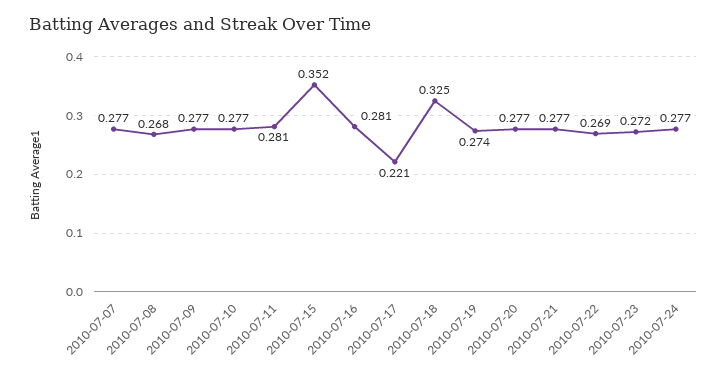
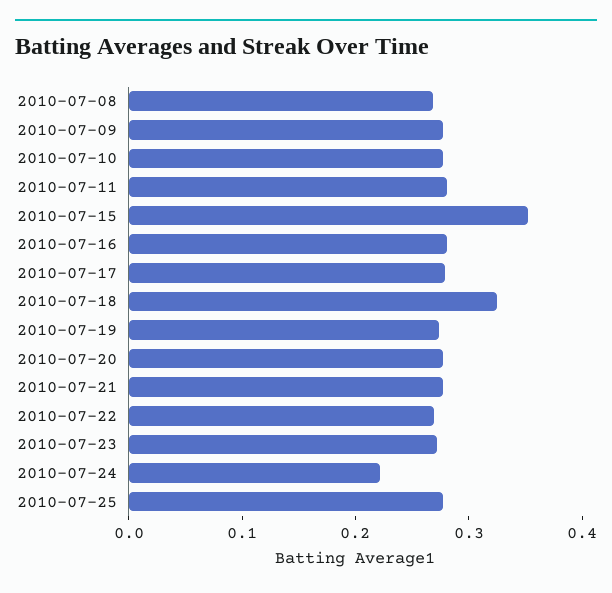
2010-07-07: 0.277 -> none
2010-07-17: 0.221 -> 0.28
2010-07-24: 0.277 -> 0.22
2010-07-25: none -> 0.28

